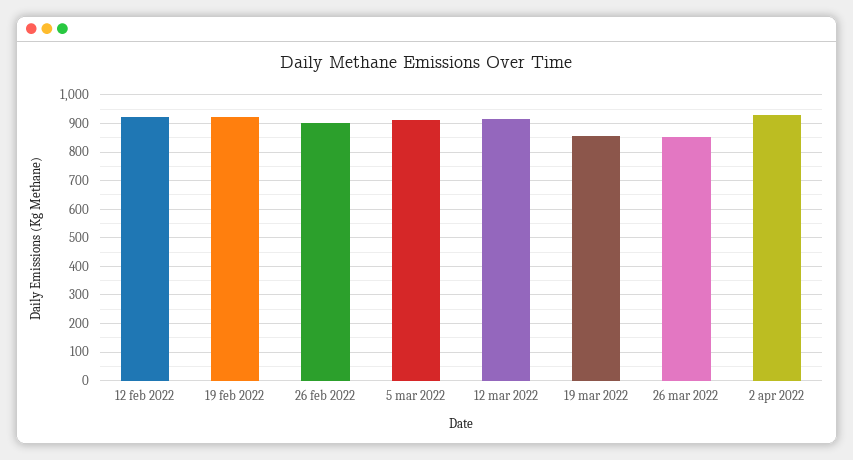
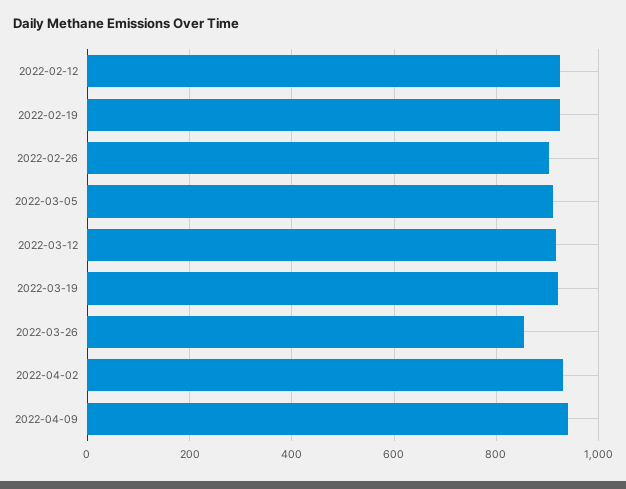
19 mar 2022: 850 -> 920
2022-04-09: none -> 940

